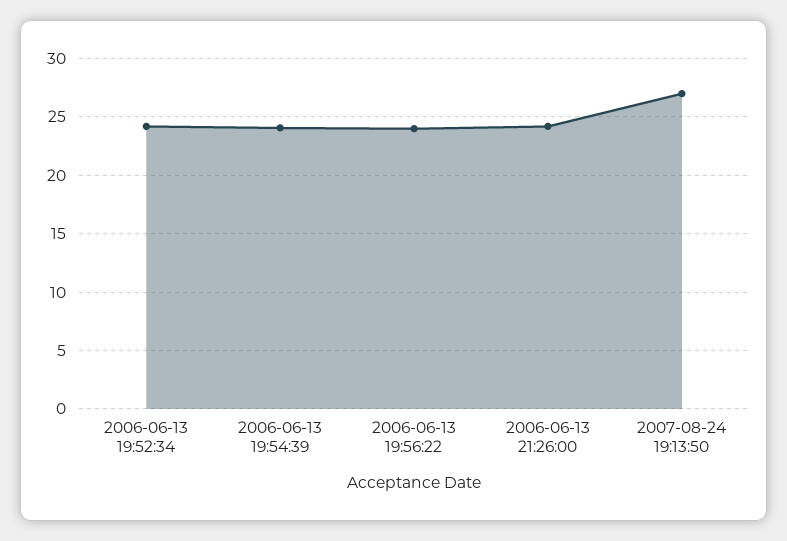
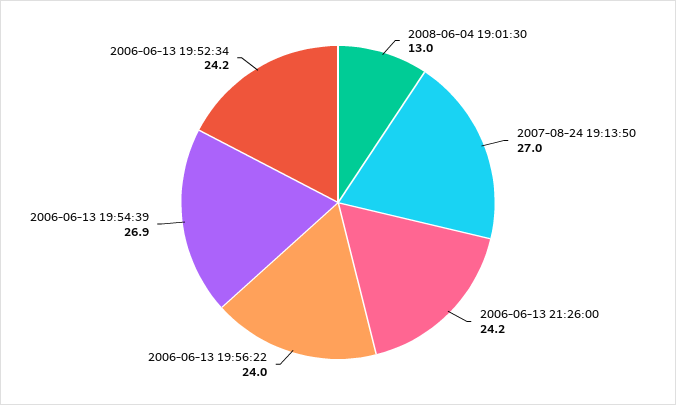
2006-06-13 19:54:39: 24 -> 26.9
2008-06-04 19:01:30: none -> 13

